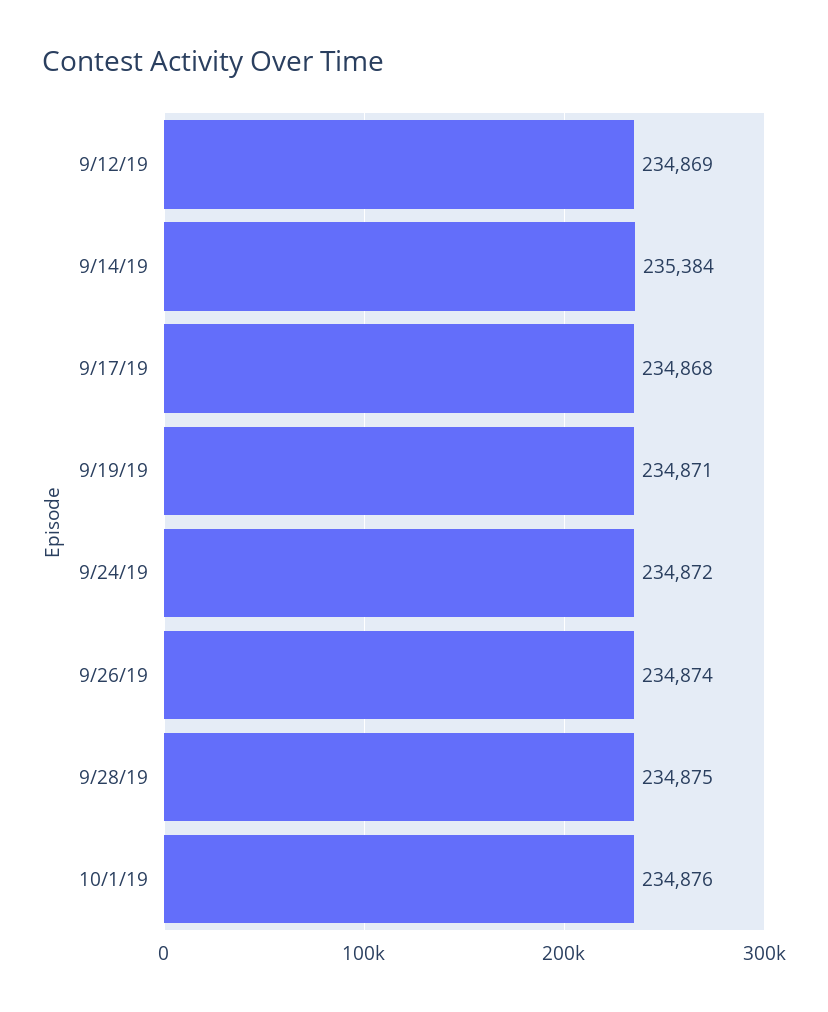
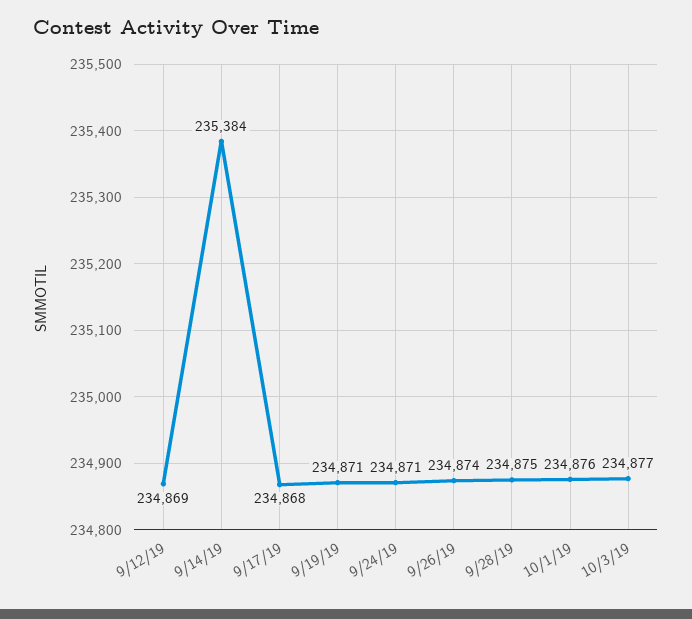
9/24/19: 234872 -> 234871
10/3/19: none -> 234877

